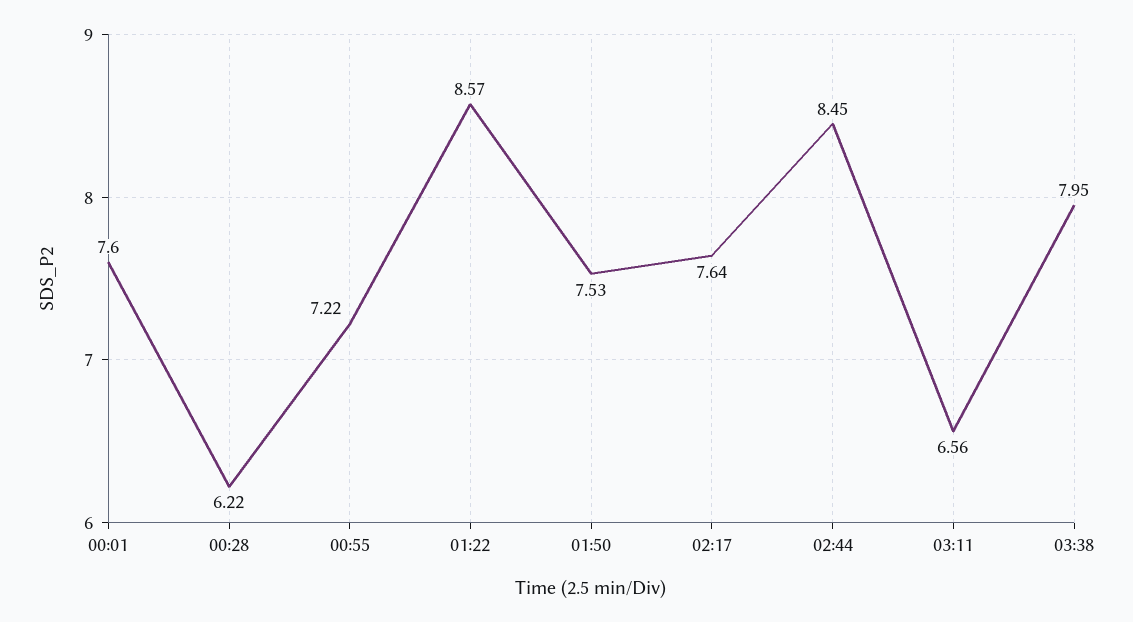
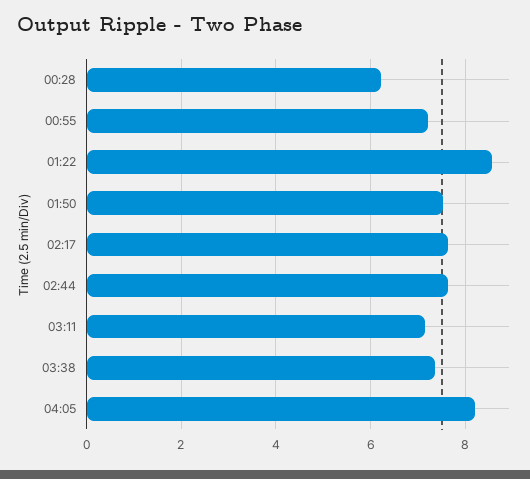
00:01: 7.6 -> none
02:44: 8.45 -> 7.6
03:11: 6.56 -> 7.2
03:38: 7.95 -> 7.4
04:05: none -> 8.2

